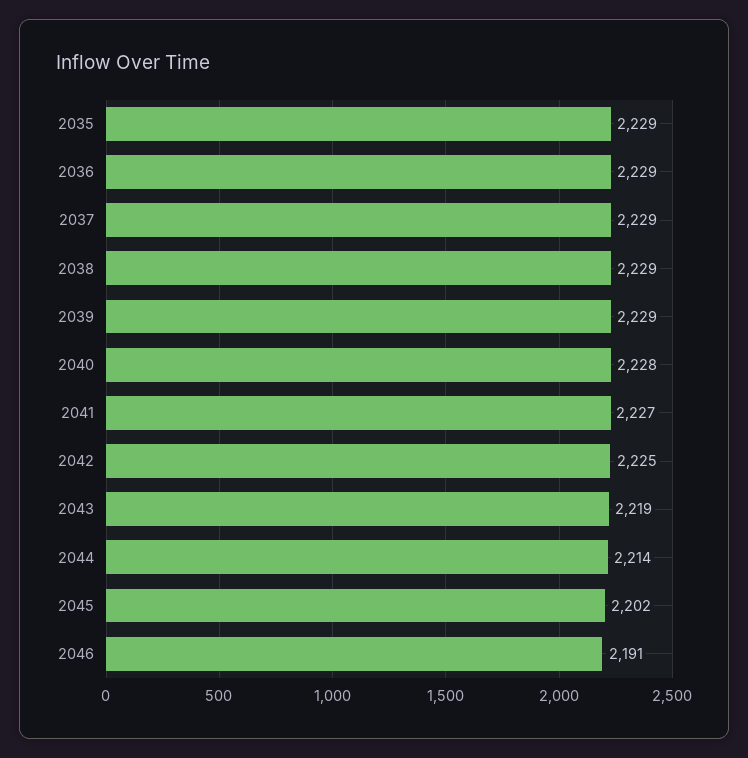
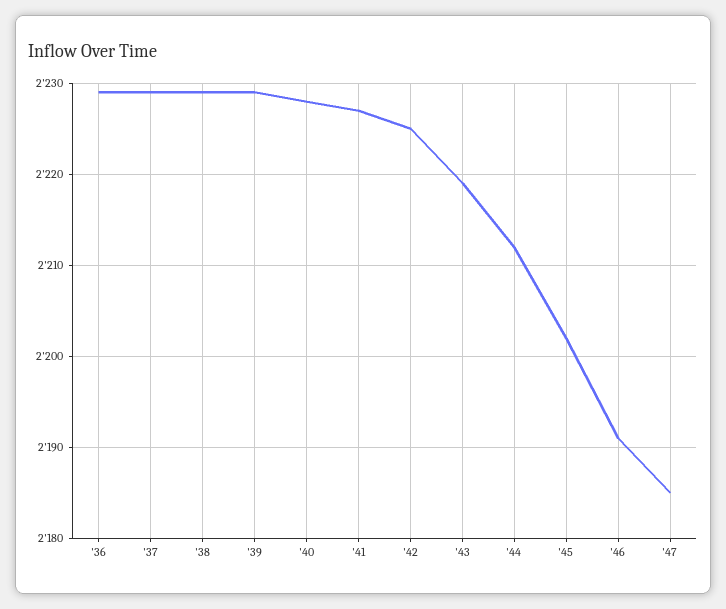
2035: 2229 -> none
2044: 2214 -> 2212
'47: none -> 2185

